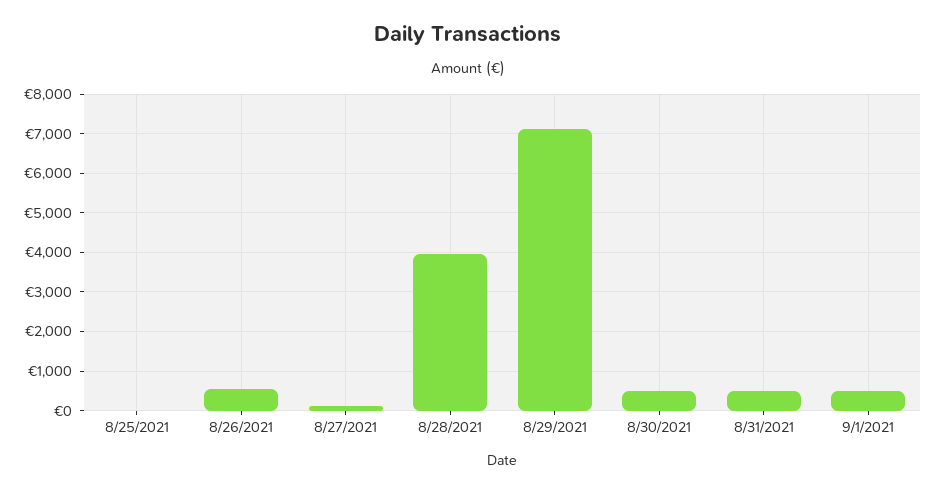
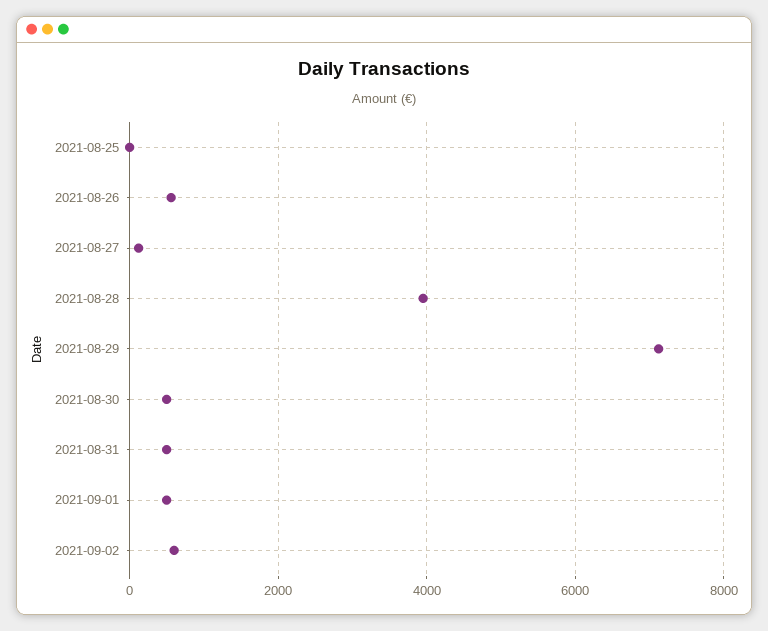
2021-09-02: none -> 600

